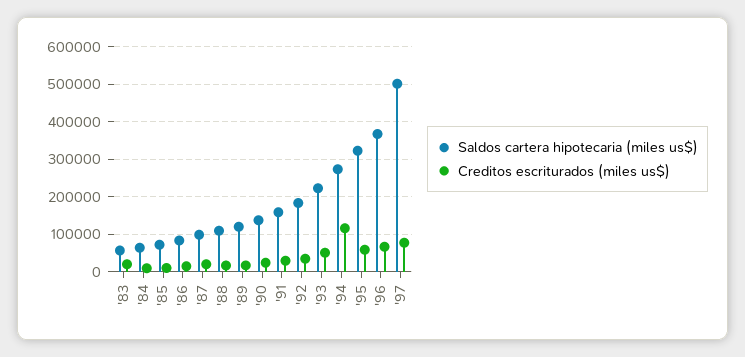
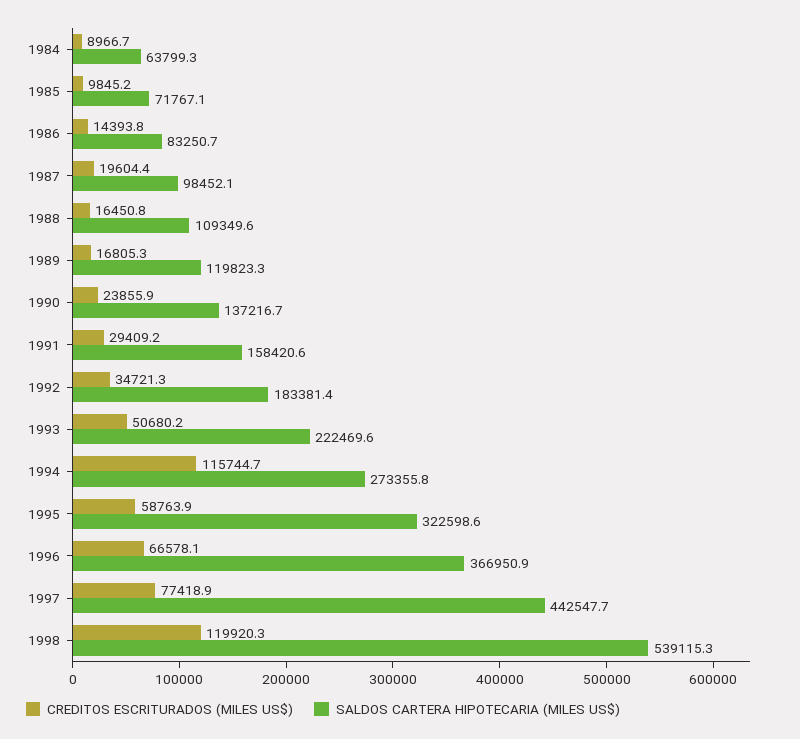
Saldos cartera hipotecaria (miles us$), '83: 60000 -> none
Creditos escriturados (miles us$), '83: 20000 -> none
Saldos cartera hipotecaria (miles us$), '97: 500000 -> 442547.7
Creditos escriturados (miles us$), 1998: none -> 119920.3
Saldos cartera hipotecaria (miles us$), 1998: none -> 539115.3

